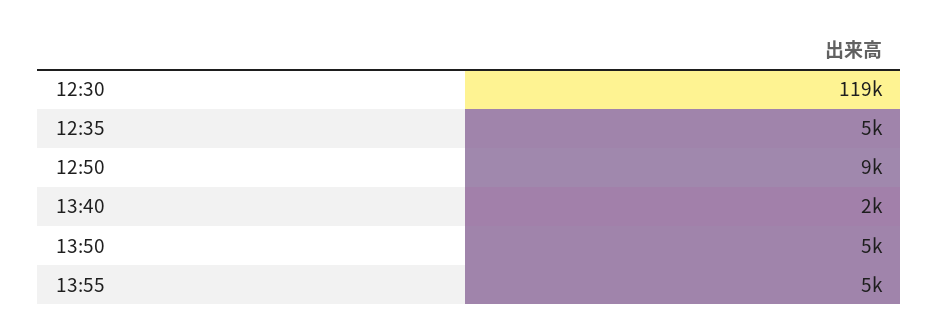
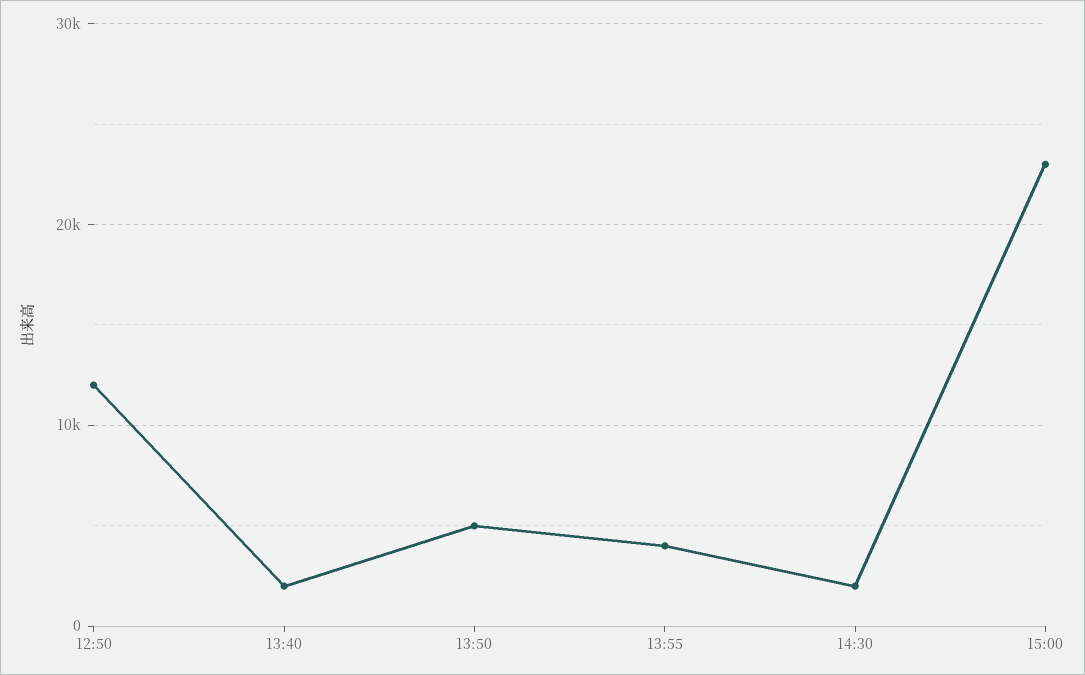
12:30: 119000 -> none
12:35: 5000 -> none
12:50: 9000 -> 12000
13:55: 5000 -> 4000
14:30: none -> 2000
15:00: none -> 23000

